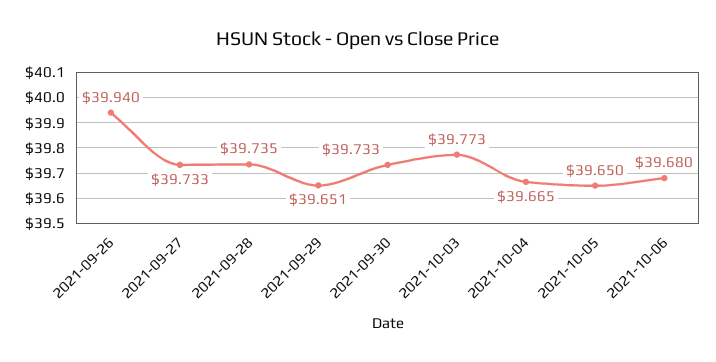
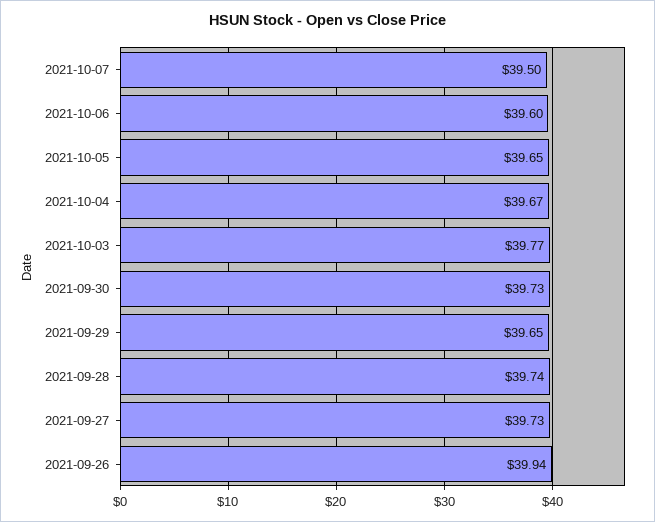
2021-10-06: 39.68 -> 39.6
2021-10-07: none -> 39.5

